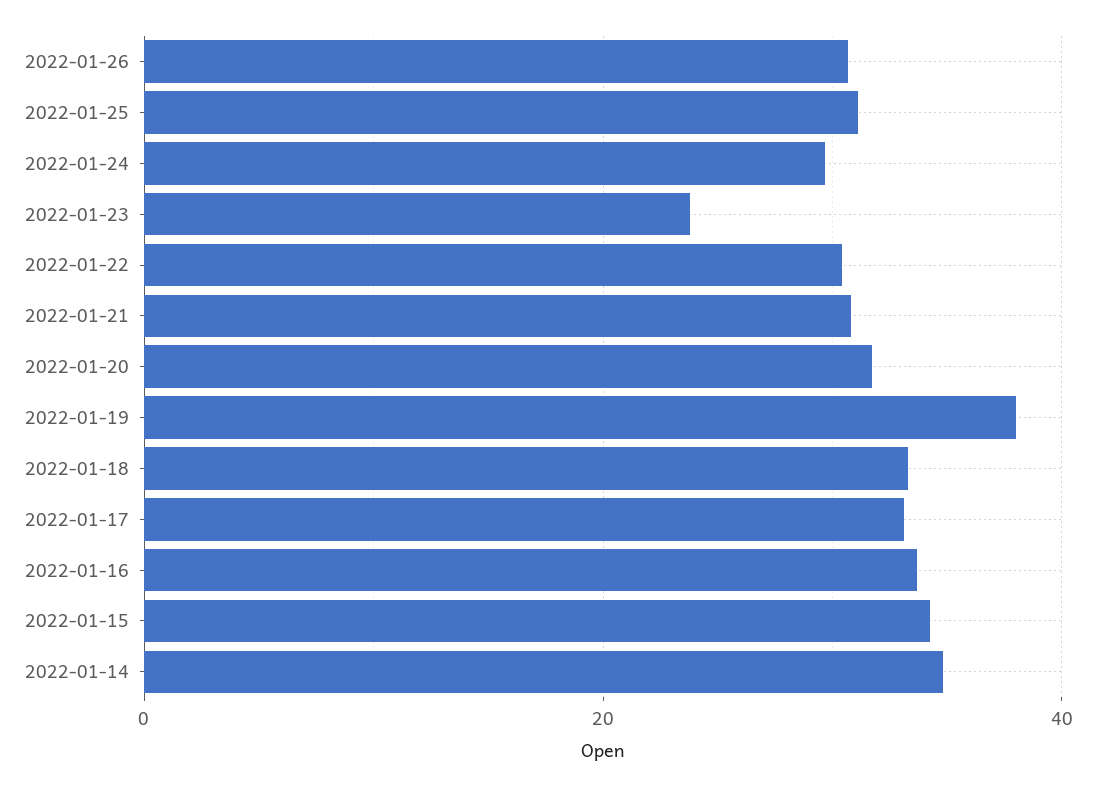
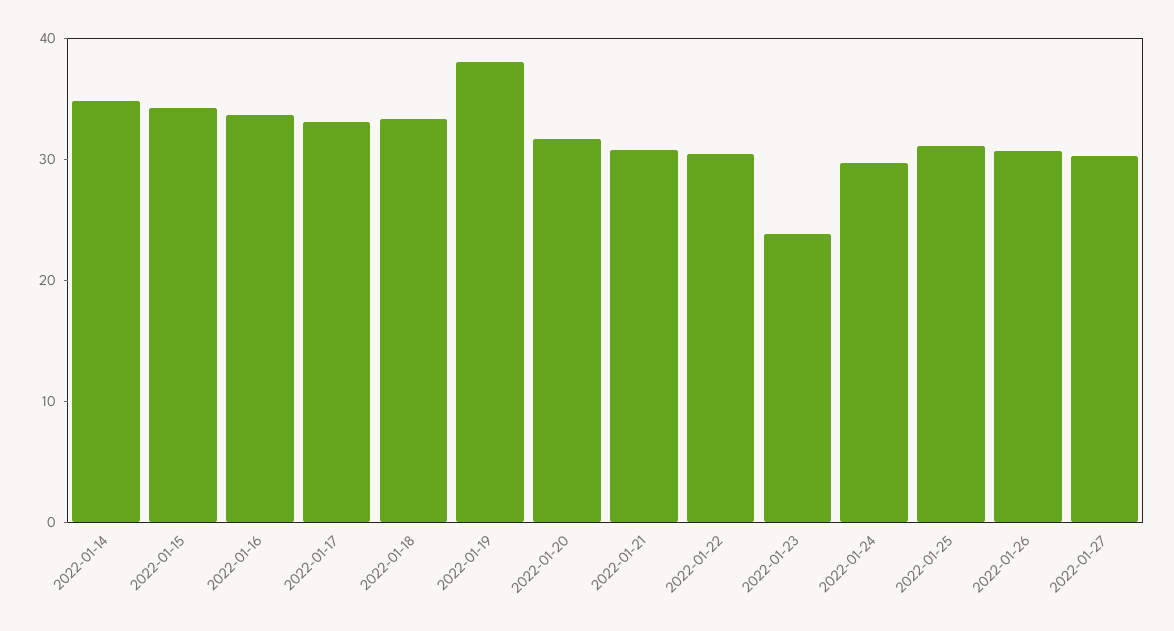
2022-01-27: none -> 30

